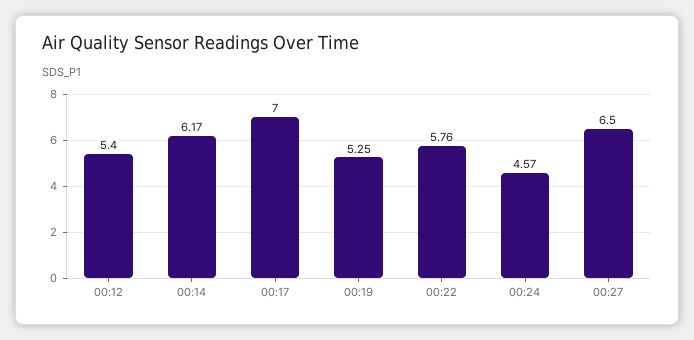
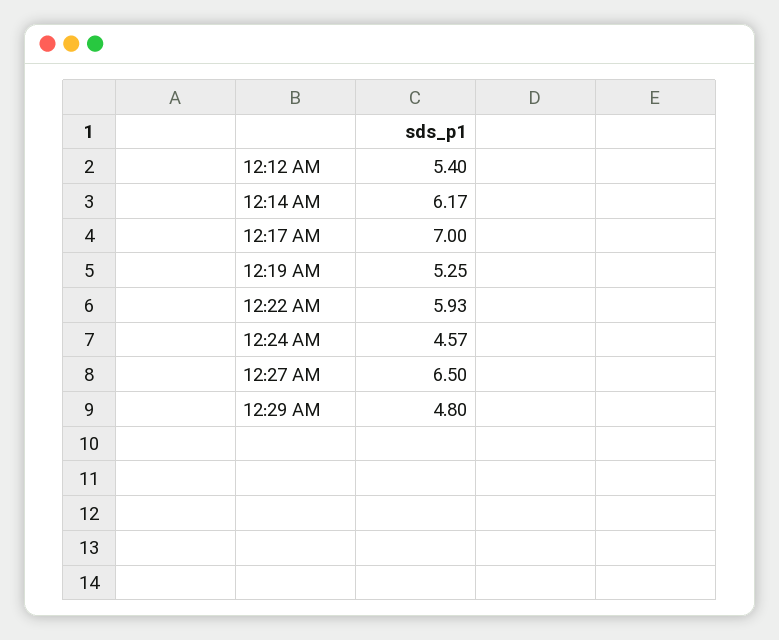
00:22: 5.76 -> 5.93
12:29 AM: none -> 4.8

